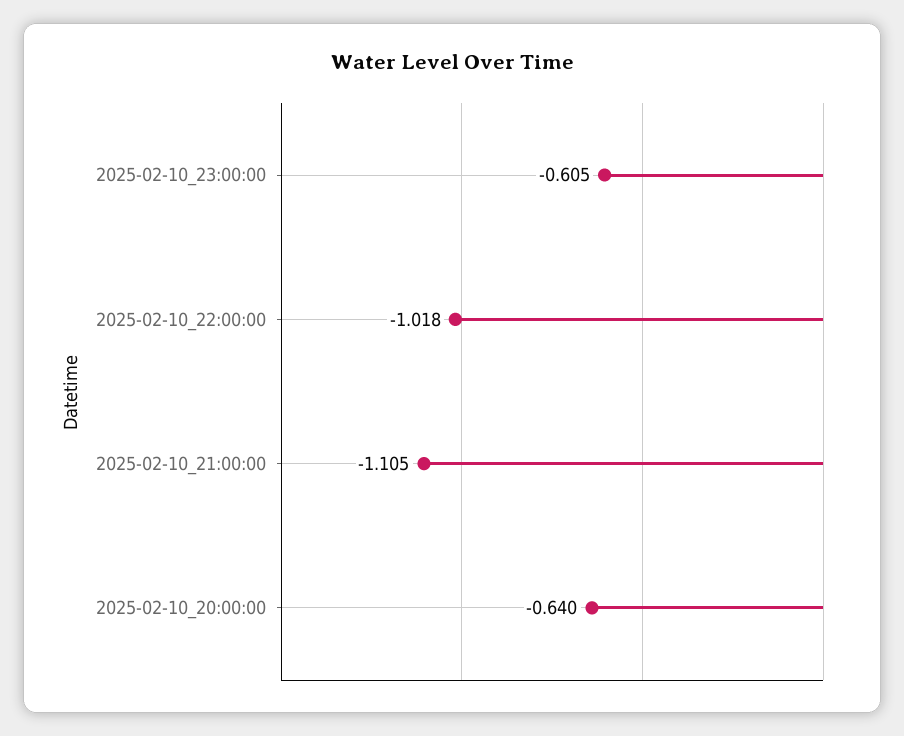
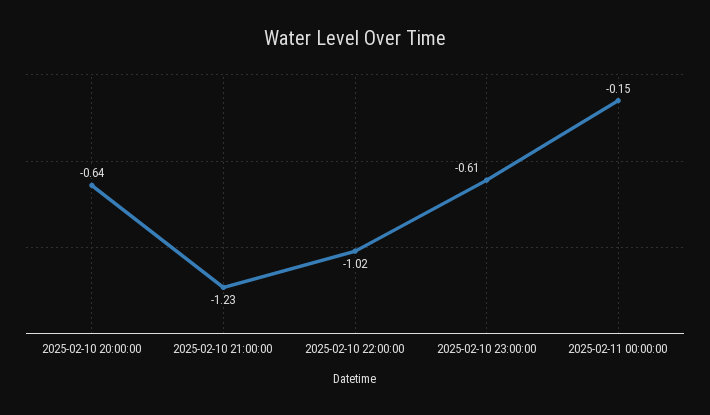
2025-02-10_21:00:00: -1.105 -> -1.23
2025-02-11 00:00:00: none -> -0.15

